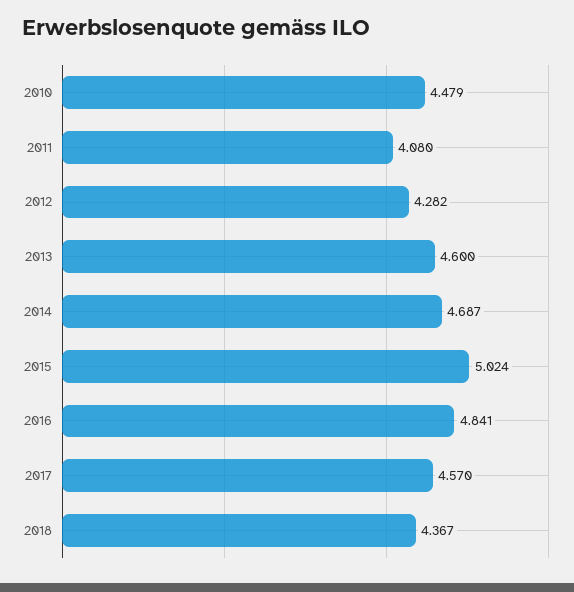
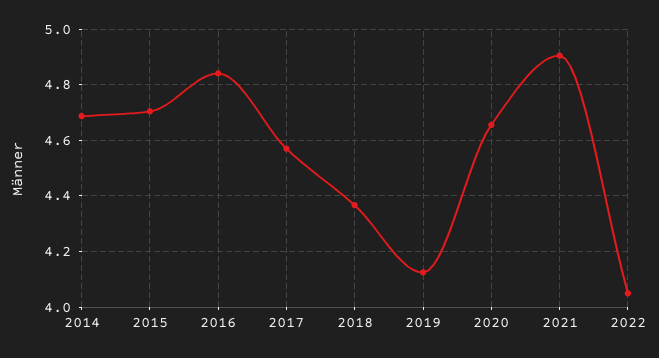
2010: 4.479 -> none
2011: 4.08 -> none
2012: 4.282 -> none
2013: 4.6 -> none
2015: 5.024 -> 4.7
2019: none -> 4.125
2020: none -> 4.65
2021: none -> 4.9
2022: none -> 4.05

